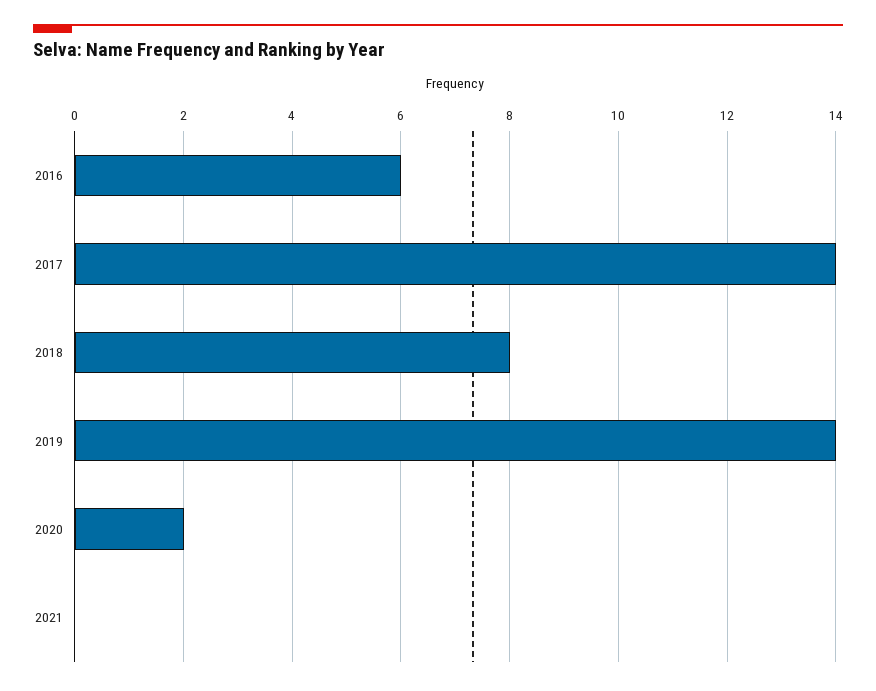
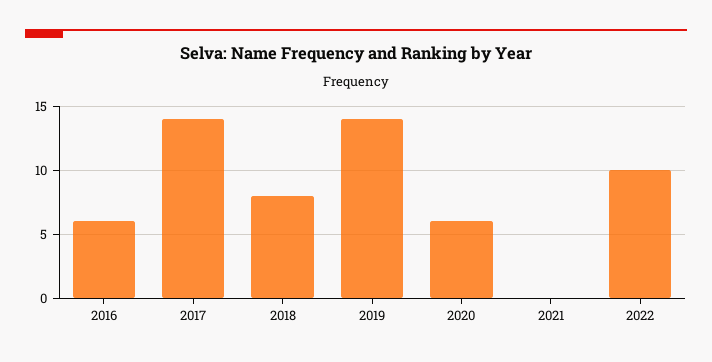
2020: 2 -> 6
2022: none -> 10

